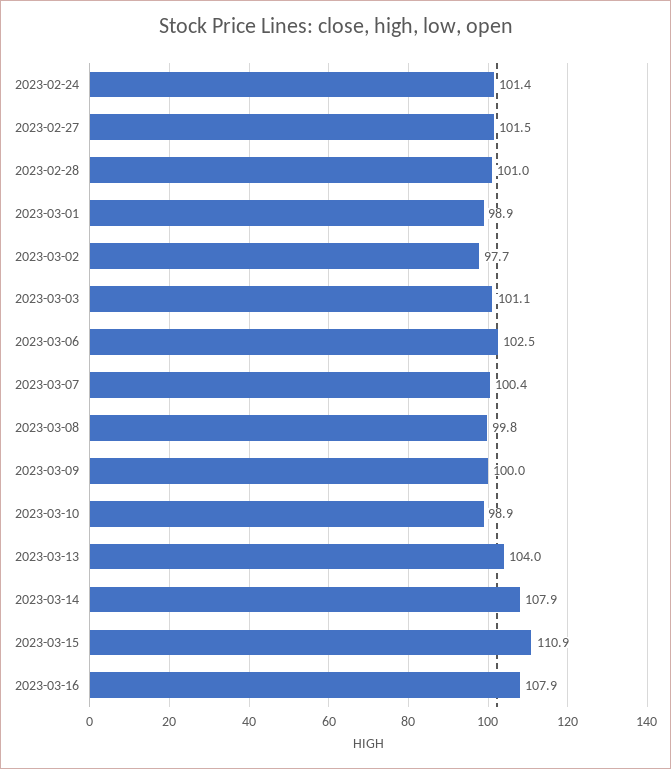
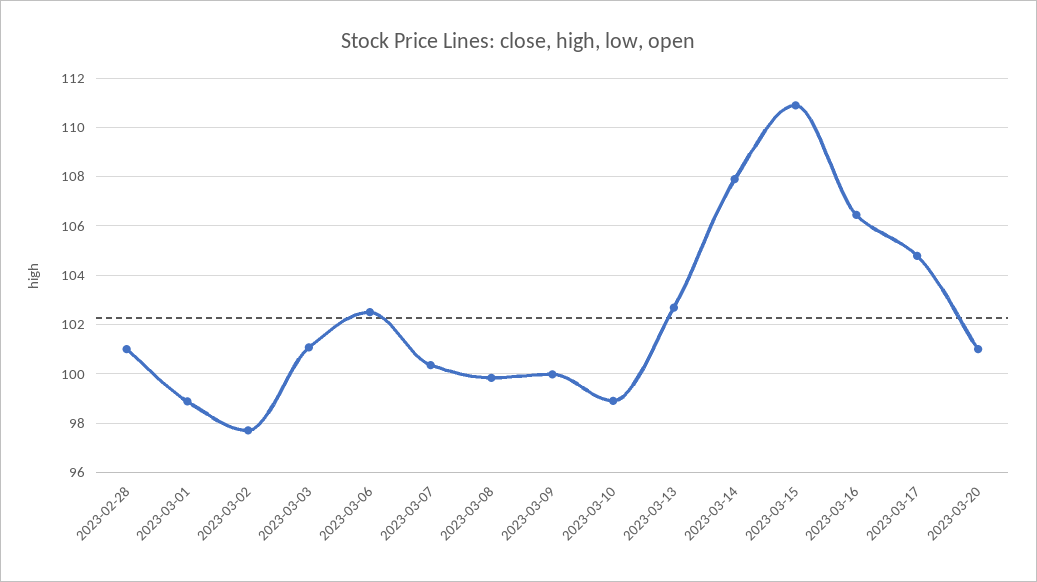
2023-02-24: 101.4 -> none
2023-02-27: 101.5 -> none
2023-03-13: 104 -> 102.75
2023-03-16: 107.9 -> 106.5
2023-03-17: none -> 104.75
2023-03-20: none -> 101

